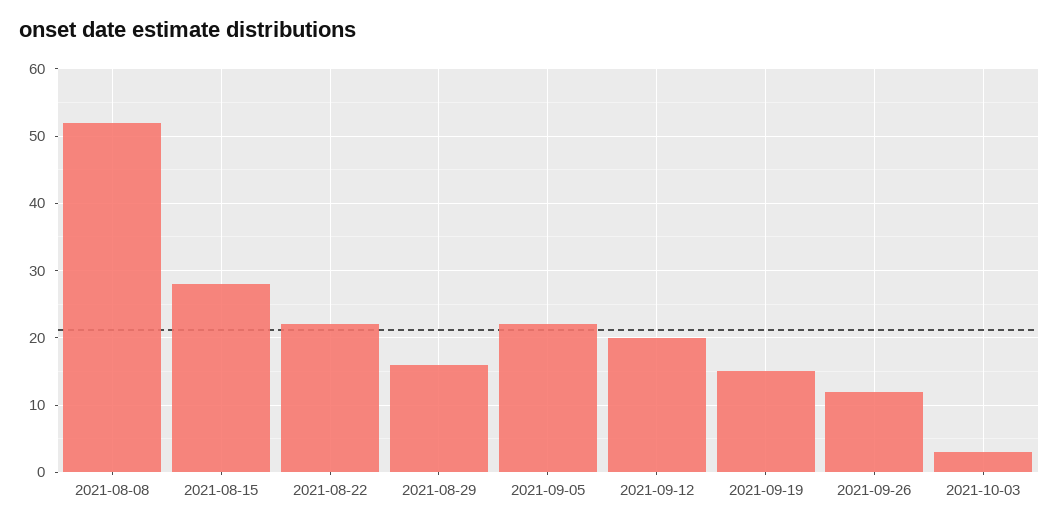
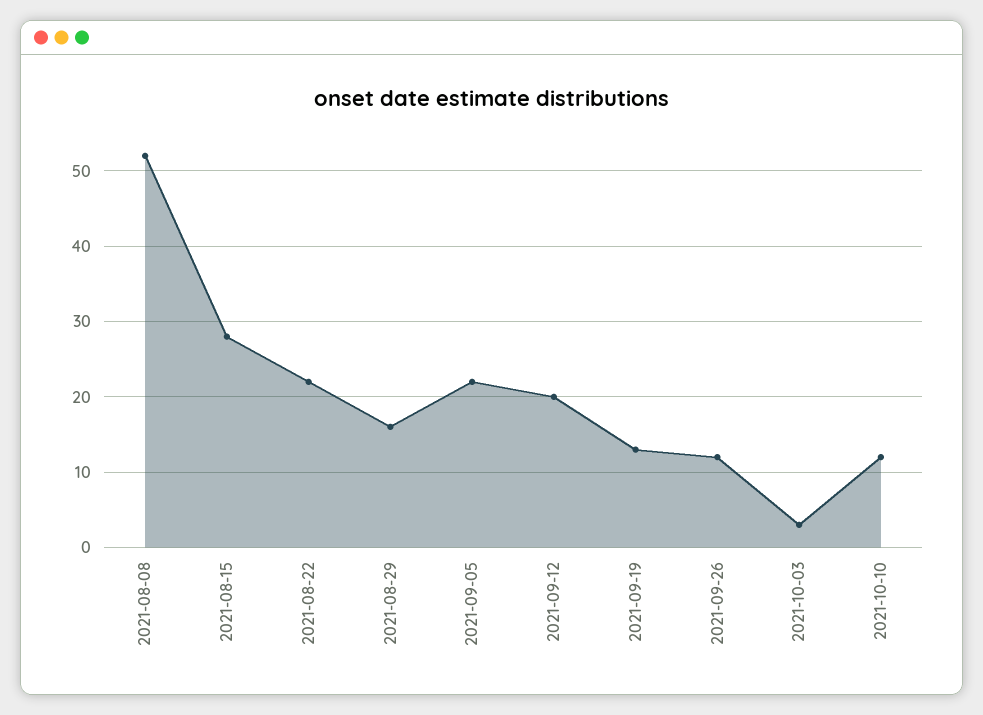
2021-09-19: 15 -> 13
2021-10-10: none -> 12

